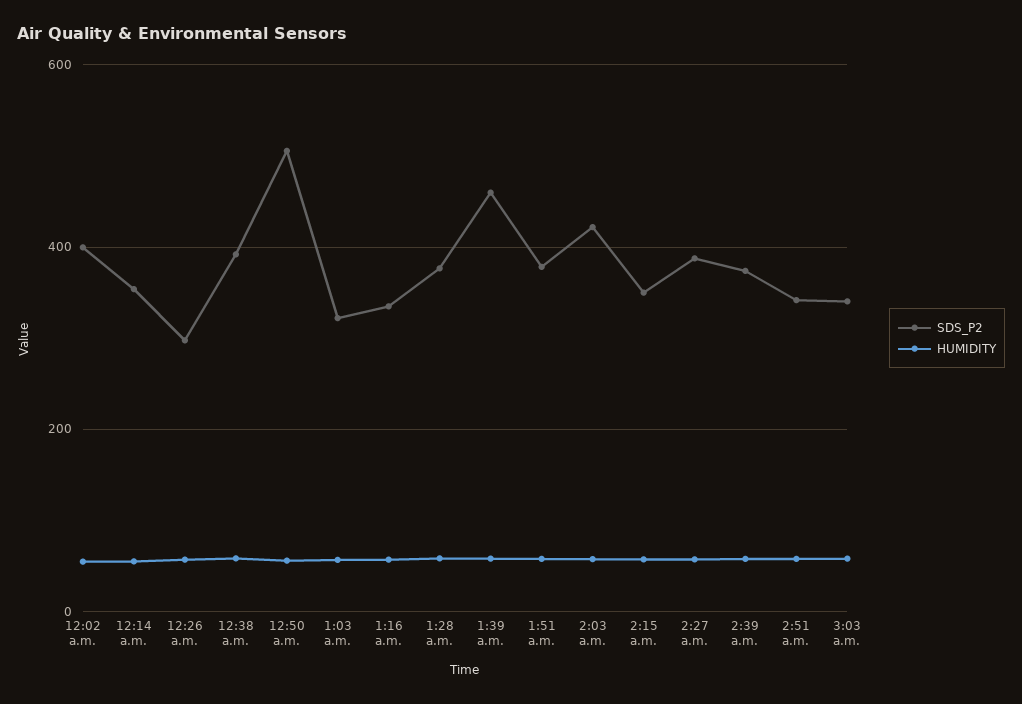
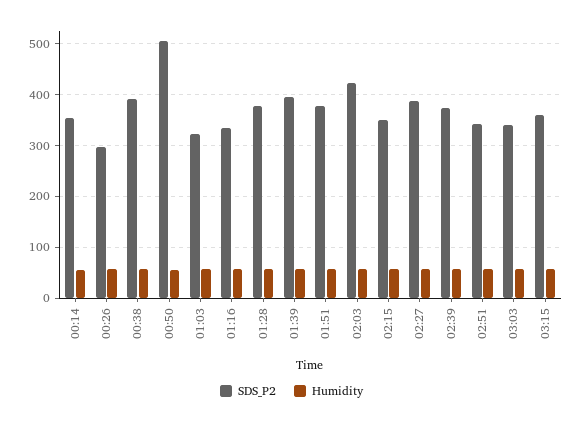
SDS_P2, 12:02 a.m.: 400 -> none
HUMIDITY, 12:02 a.m.: 60 -> none
SDS_P2, 1:39 a.m.: 460 -> 400
SDS_P2, 03:15: none -> 360
HUMIDITY, 03:15: none -> 60

